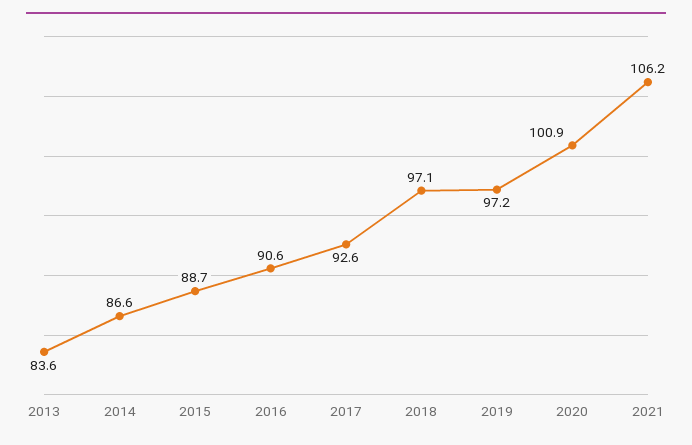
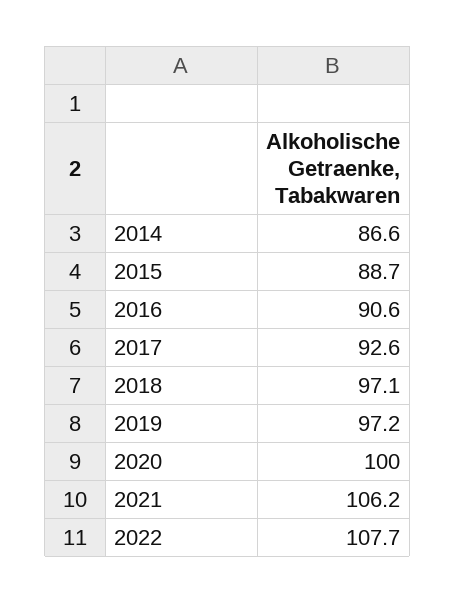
2013: 83.6 -> none
2020: 100.9 -> 100
2022: none -> 107.7

